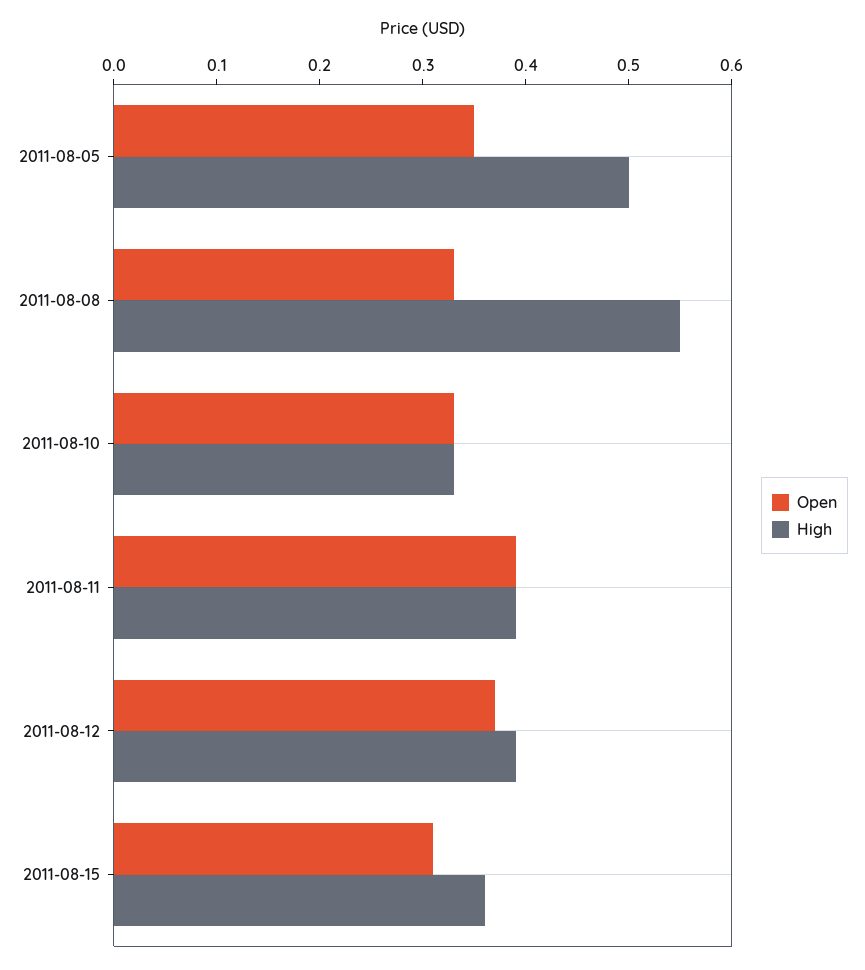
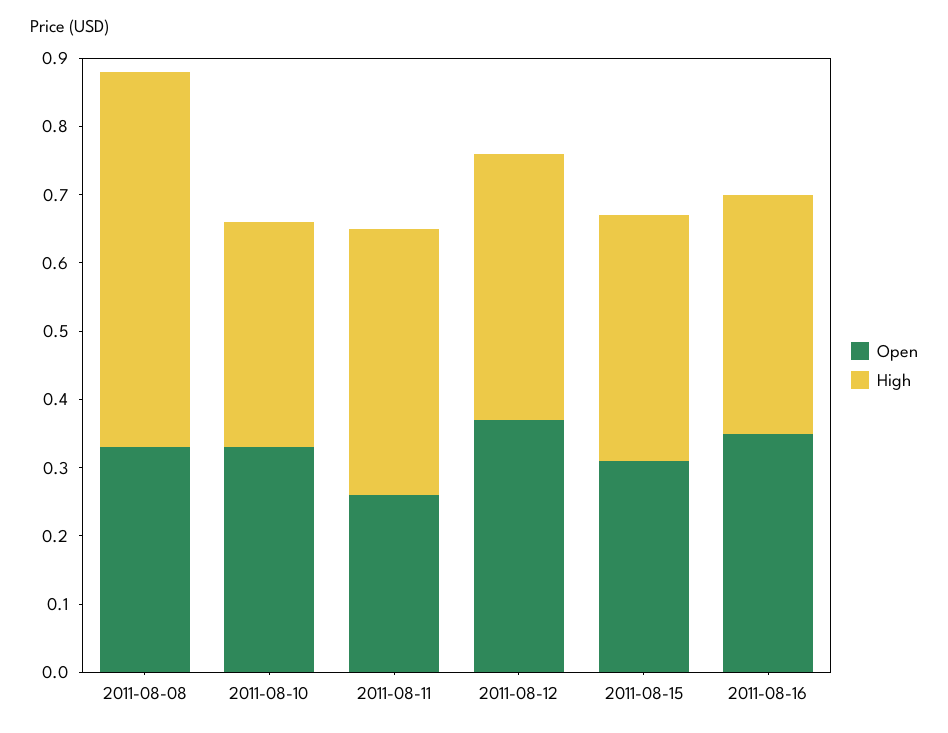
Open, 2011-08-05: 0.35 -> none
High, 2011-08-05: 0.5 -> none
Open, 2011-08-11: 0.39 -> 0.25
Open, 2011-08-16: none -> 0.35
High, 2011-08-16: none -> 0.35

